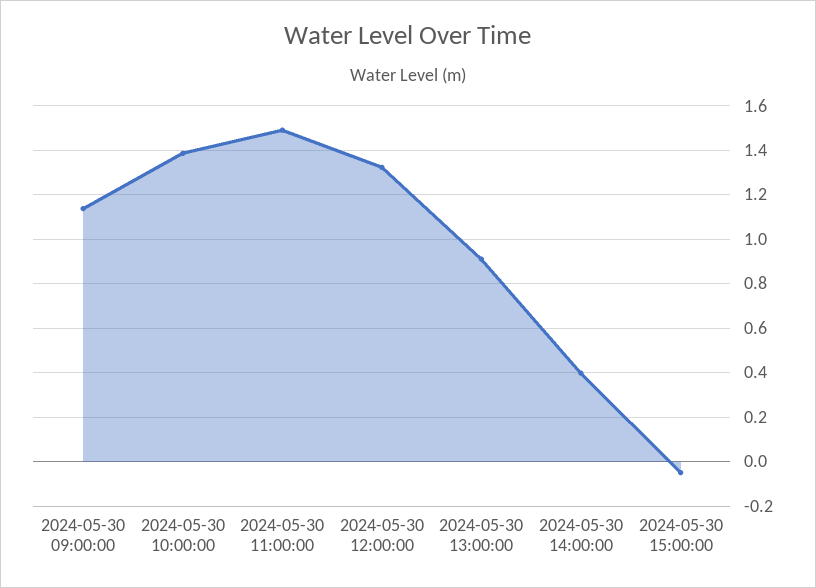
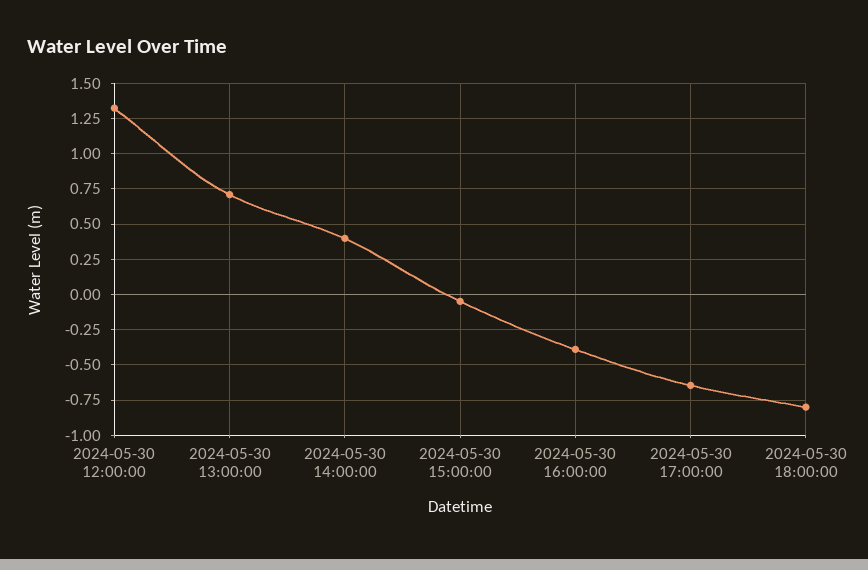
2024-05-30 09:00:00: 1.15 -> none
2024-05-30 10:00:00: 1.4 -> none
2024-05-30 11:00:00: 1.5 -> none
2024-05-30 13:00:00: 0.9 -> 0.7
2024-05-30 16:00:00: none -> -0.4
2024-05-30 17:00:00: none -> -0.65
2024-05-30 18:00:00: none -> -0.8

